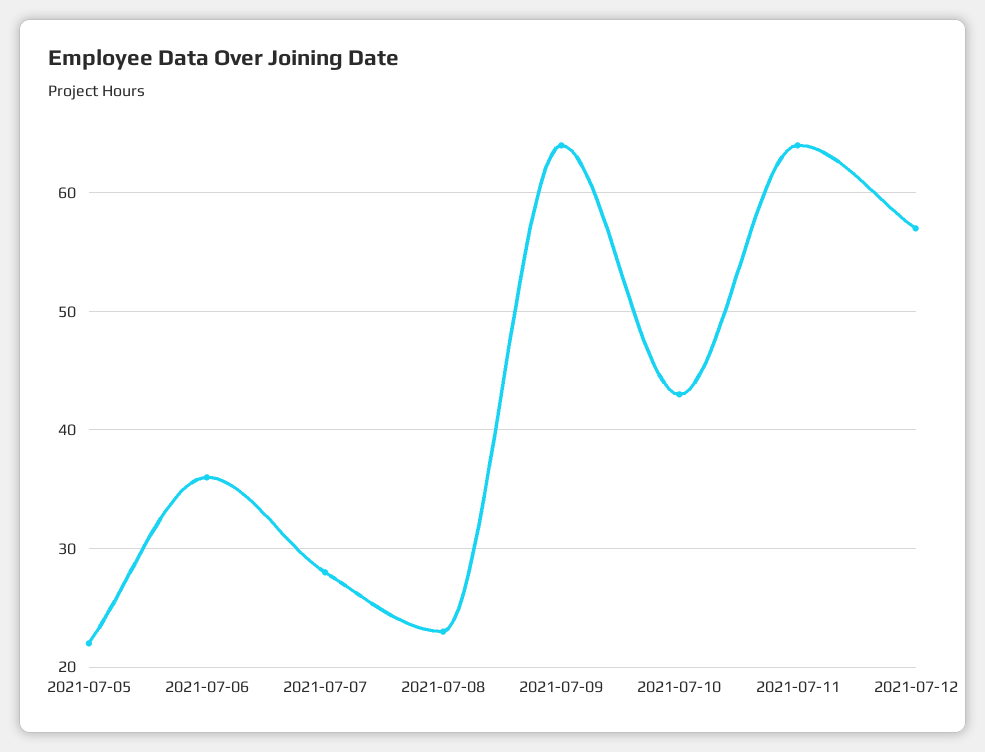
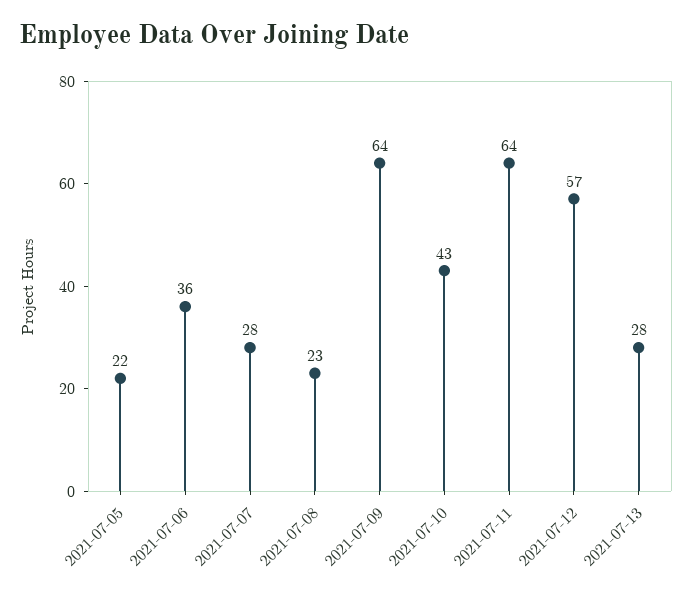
2021-07-13: none -> 28

